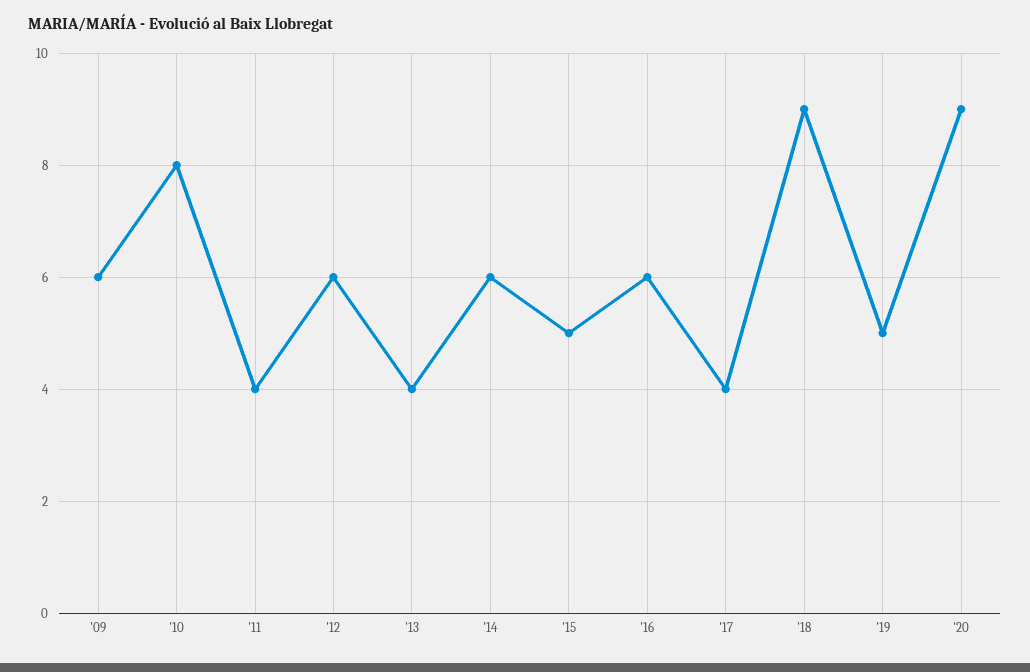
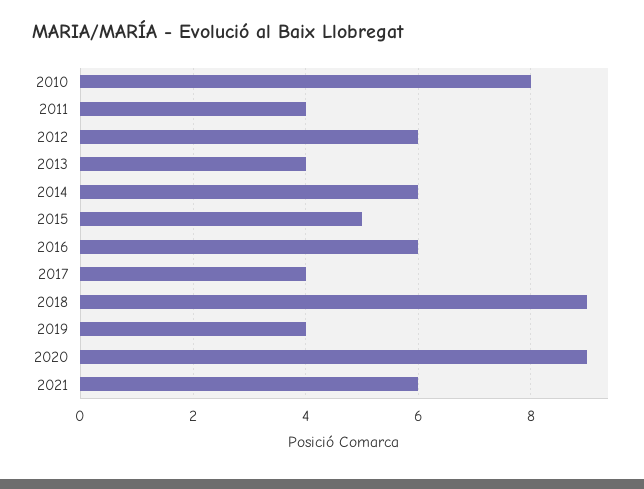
'09: 6 -> none
'19: 5 -> 4
2021: none -> 6

